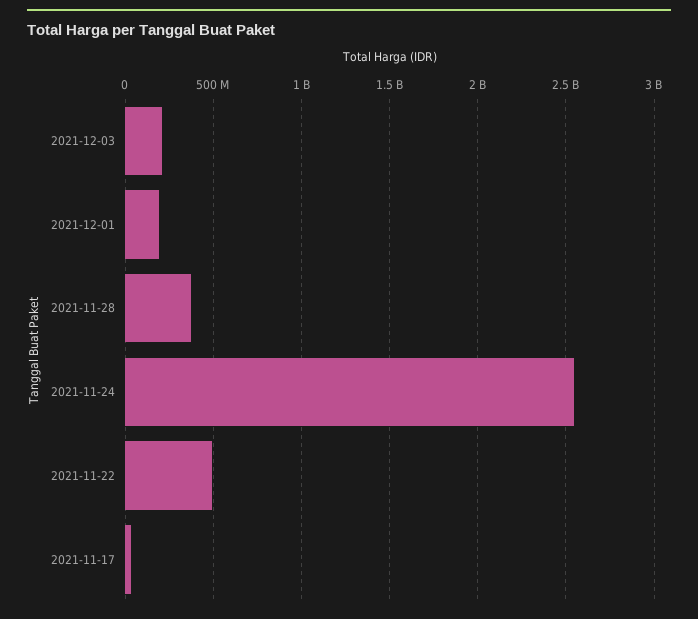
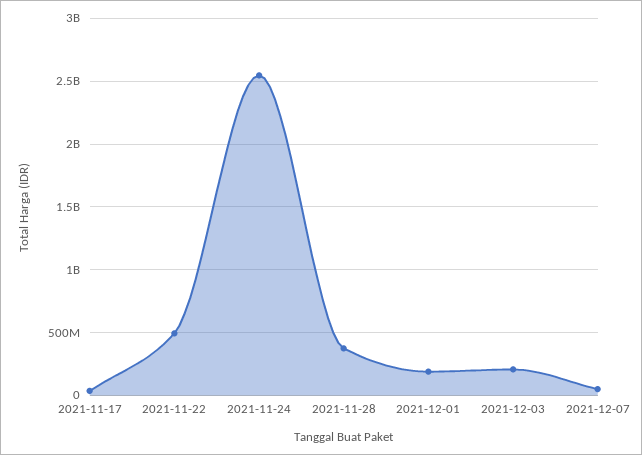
2021-12-07: none -> 50000000

